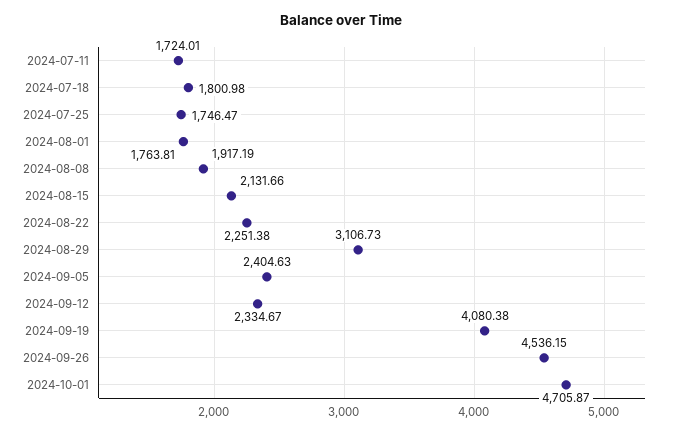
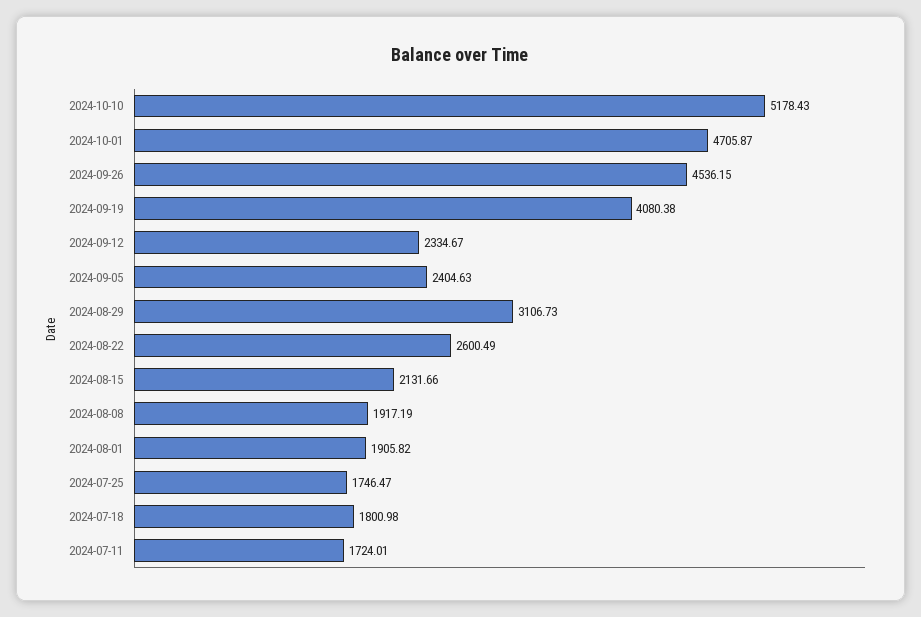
2024-08-01: 1763.81 -> 1905.82
2024-08-22: 2251.38 -> 2600.49
2024-10-10: none -> 5178.43

